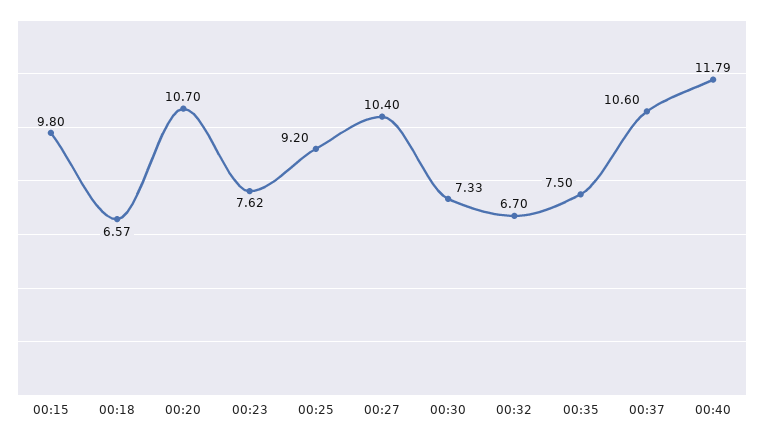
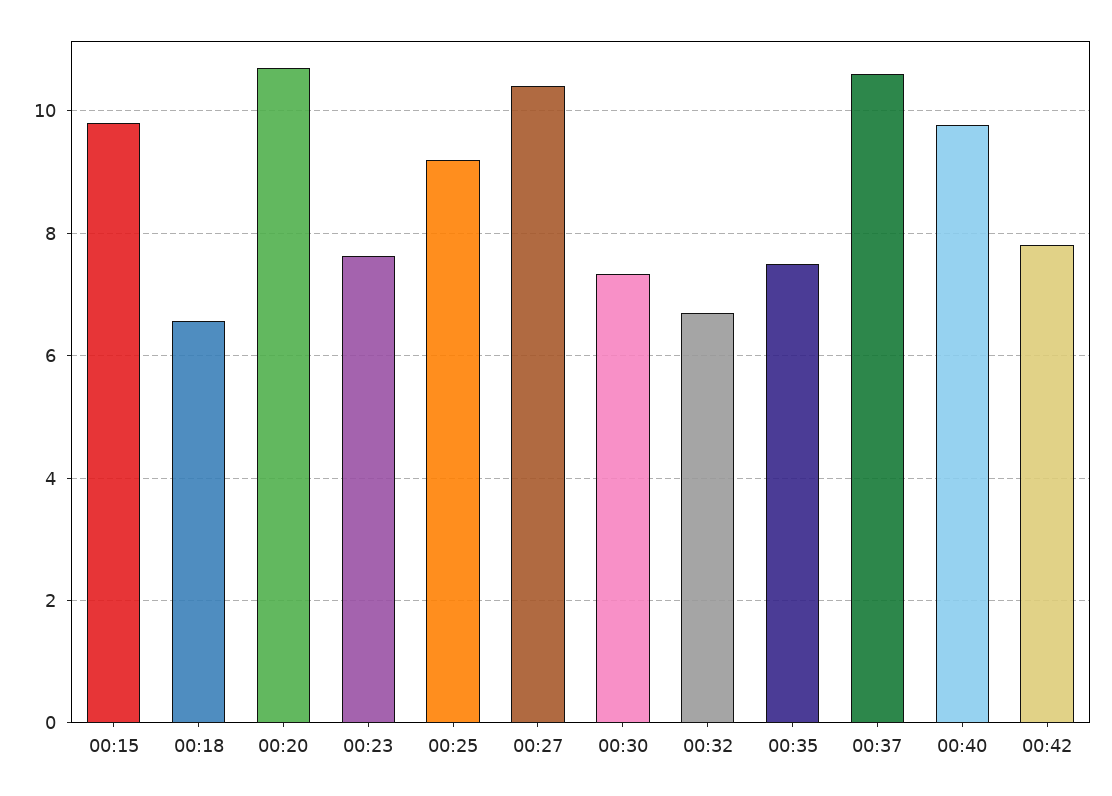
00:40: 11.79 -> 9.8
00:42: none -> 7.8

